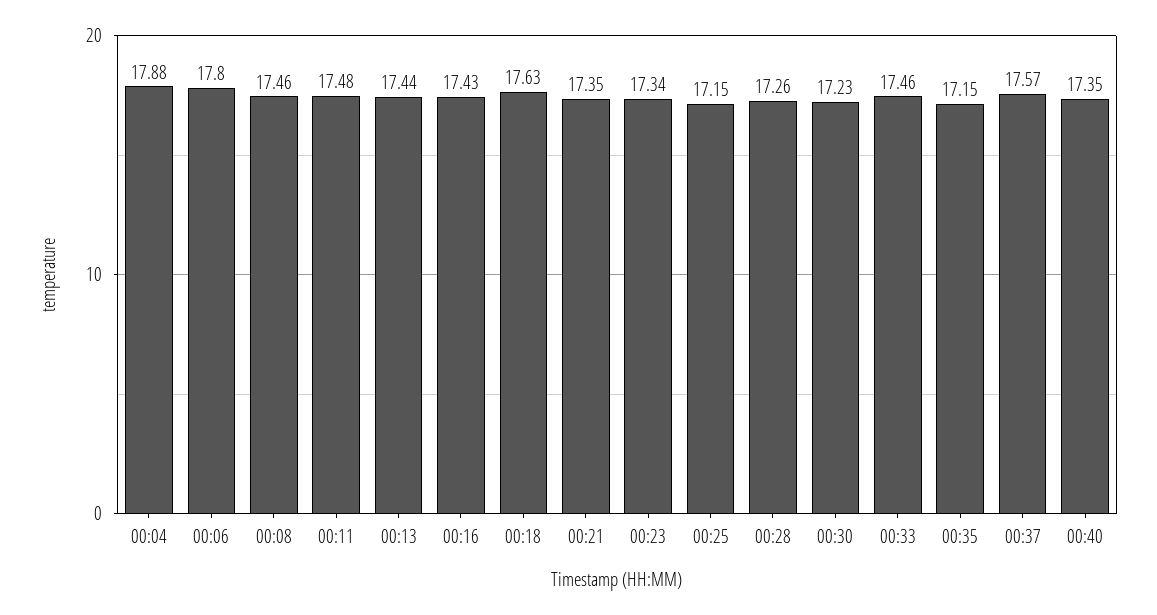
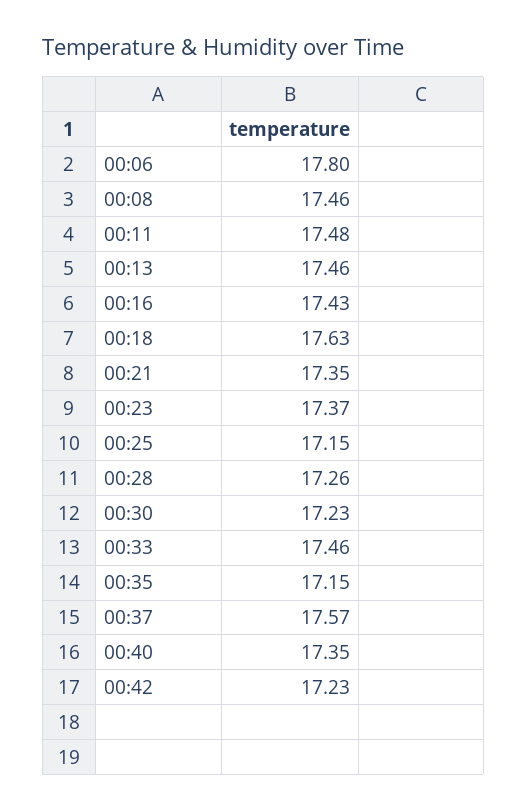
00:04: 17.88 -> none
00:13: 17.44 -> 17.46
00:23: 17.34 -> 17.37
00:42: none -> 17.23

